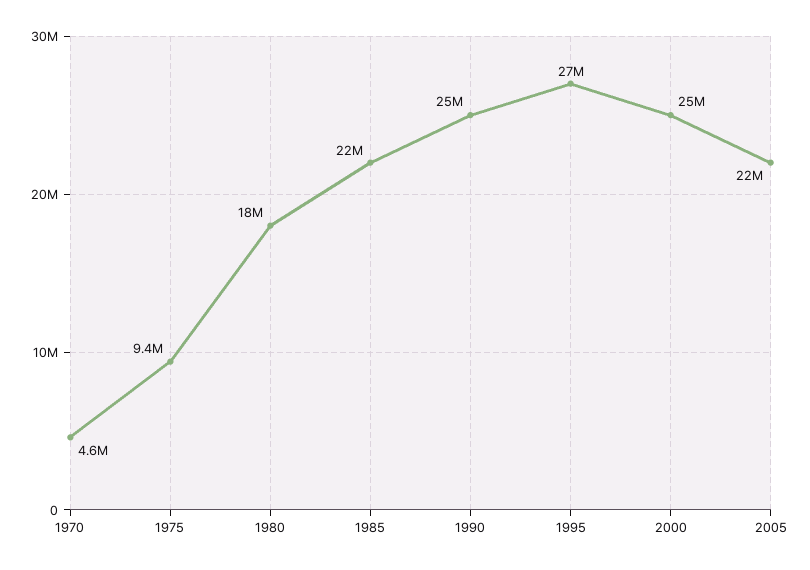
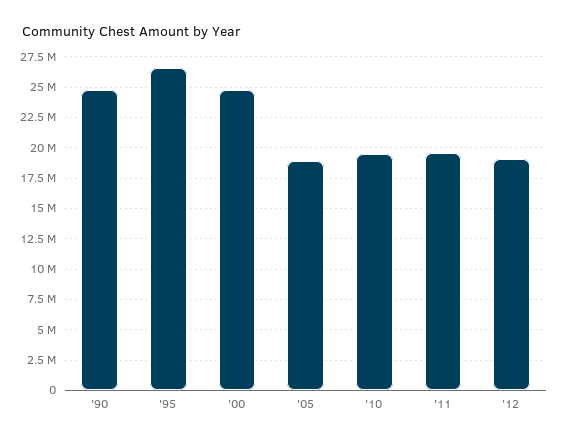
1970: 4600000 -> none
1975: 9400000 -> none
1980: 18000000 -> none
1985: 22000000 -> none
2005: 22000000 -> 19000000
'10: none -> 19500000
'11: none -> 19500000
'12: none -> 19000000

